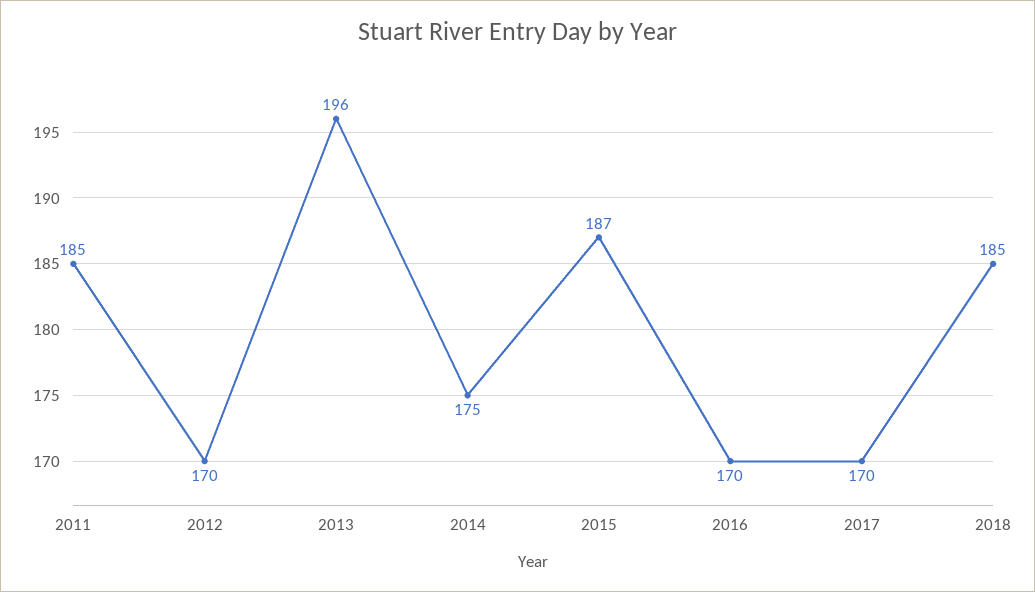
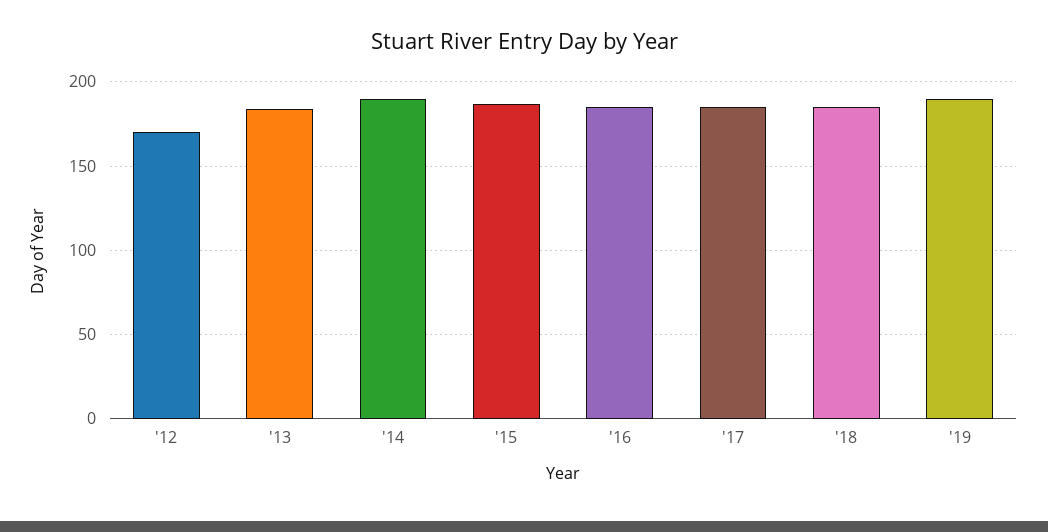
2011: 185 -> none
2013: 196 -> 185
2014: 175 -> 190
2016: 170 -> 185
2017: 170 -> 185
'19: none -> 190

